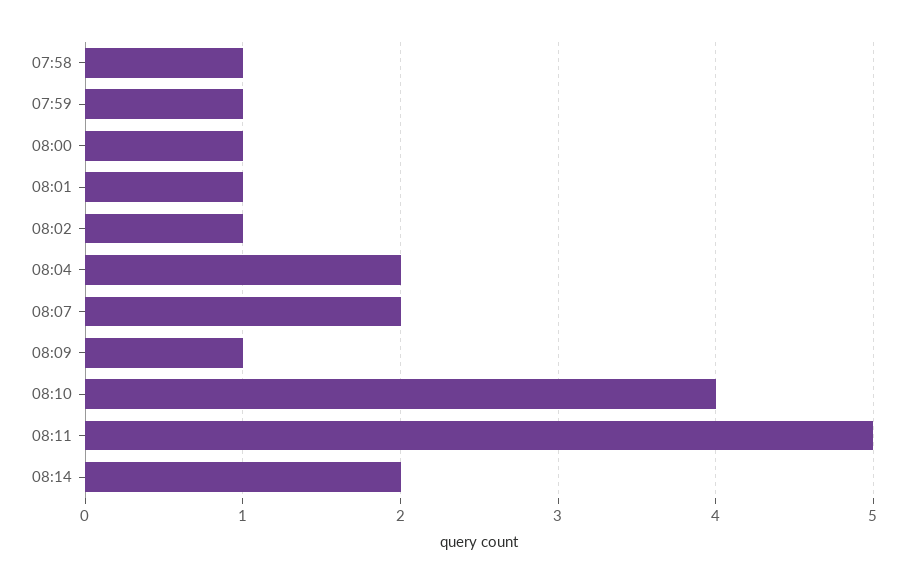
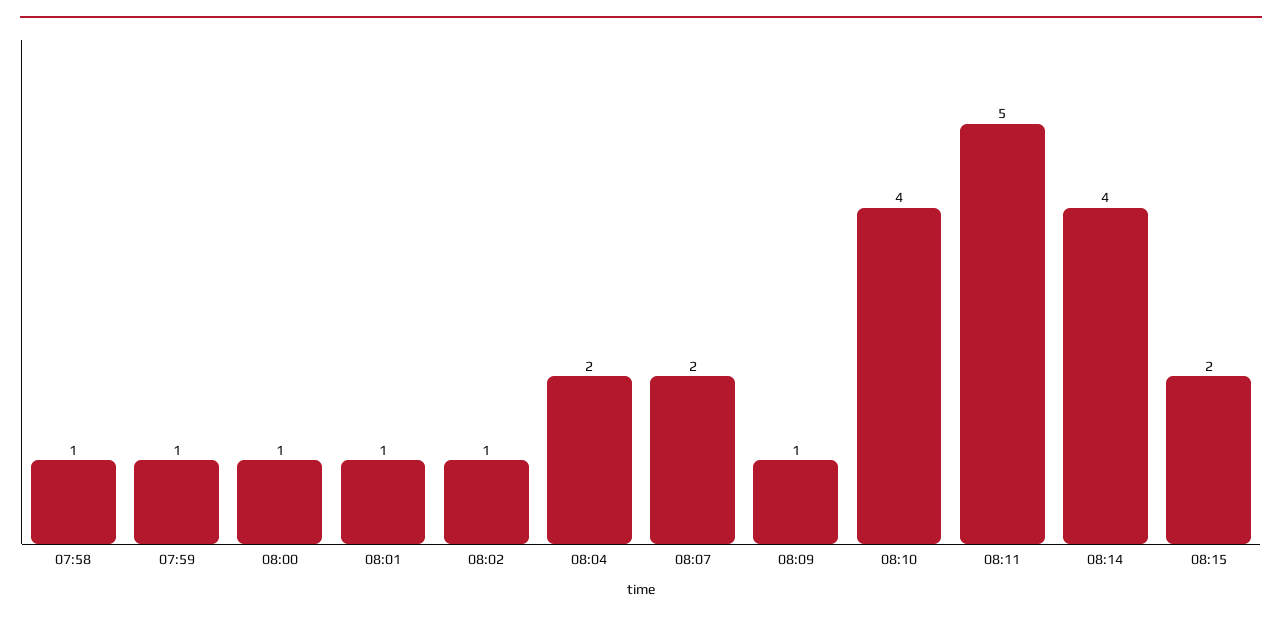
08:14: 2 -> 4
08:15: none -> 2

